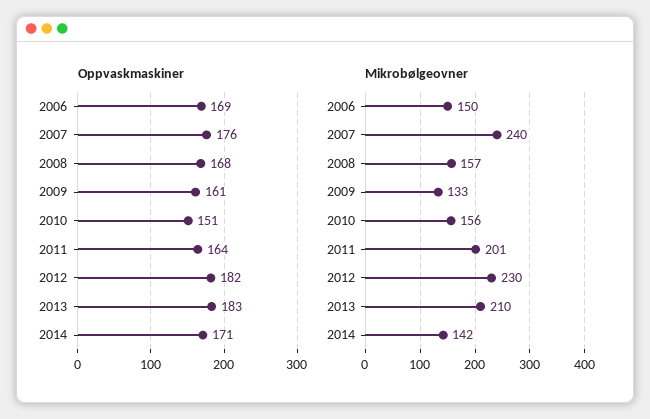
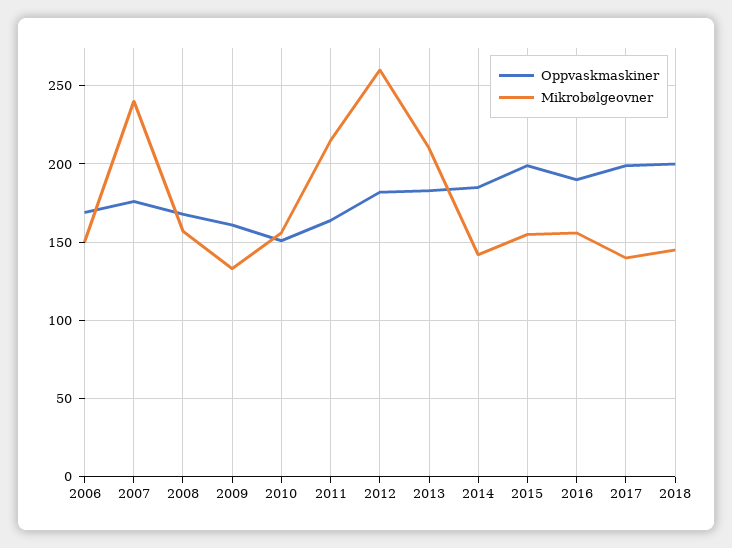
Oppvaskmaskiner, 2014: 171 -> 185
Mikrobølgeovner, 2011: 201 -> 215
Mikrobølgeovner, 2012: 230 -> 260
Oppvaskmaskiner, 2015: none -> 200
Mikrobølgeovner, 2015: none -> 155
Oppvaskmaskiner, 2016: none -> 190
Mikrobølgeovner, 2016: none -> 155
Oppvaskmaskiner, 2017: none -> 200
Mikrobølgeovner, 2017: none -> 140
Oppvaskmaskiner, 2018: none -> 200
Mikrobølgeovner, 2018: none -> 145

